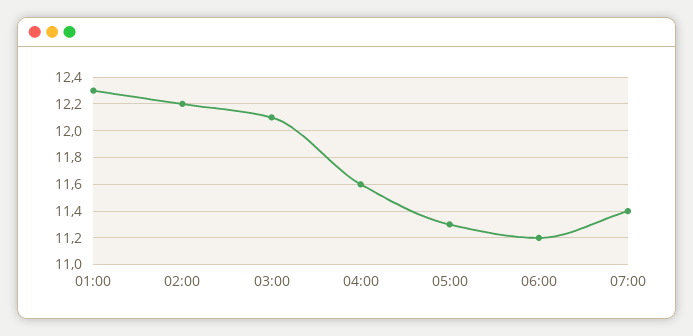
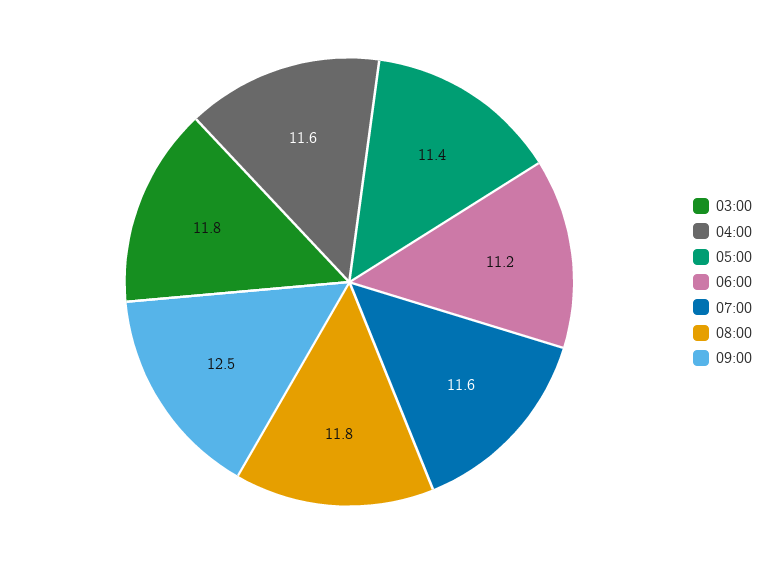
01:00: 12.3 -> none
02:00: 12.2 -> none
03:00: 12.1 -> 11.8
05:00: 11.3 -> 11.4
07:00: 11.4 -> 11.6
08:00: none -> 11.8
09:00: none -> 12.5

